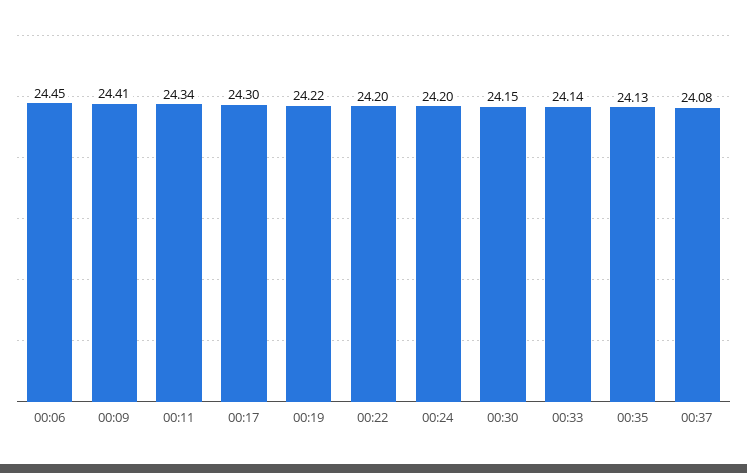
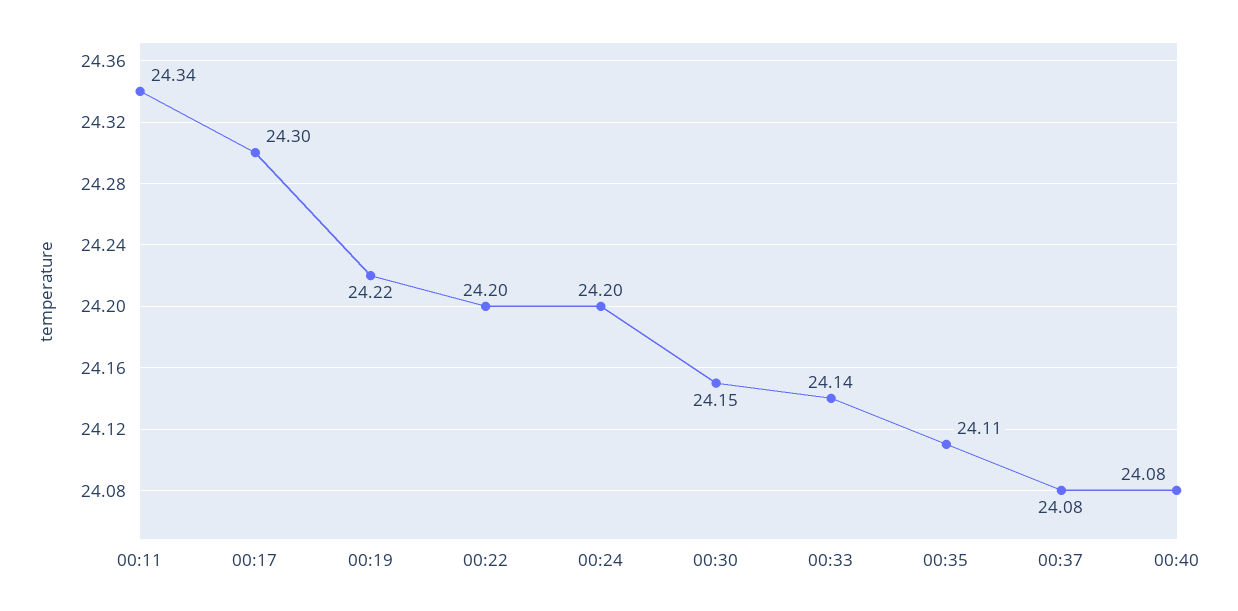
00:06: 24.45 -> none
00:09: 24.41 -> none
00:35: 24.13 -> 24.11
00:40: none -> 24.08

